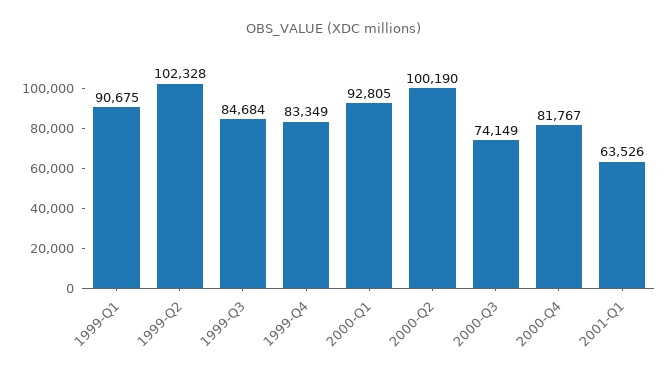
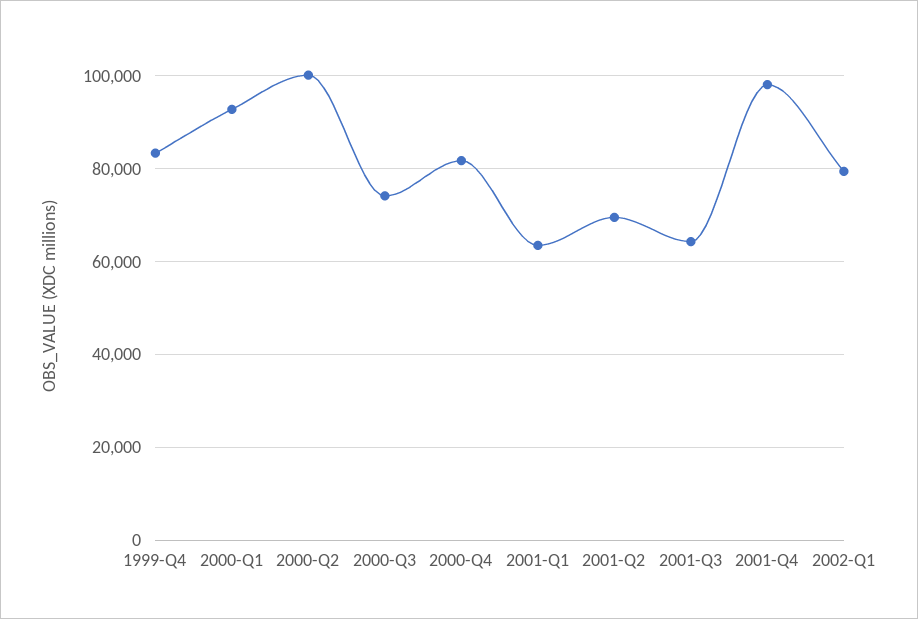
1999-Q1: 90675 -> none
1999-Q2: 102328 -> none
1999-Q3: 84684 -> none
2001-Q2: none -> 70000
2001-Q3: none -> 64000
2001-Q4: none -> 98000
2002-Q1: none -> 80000

